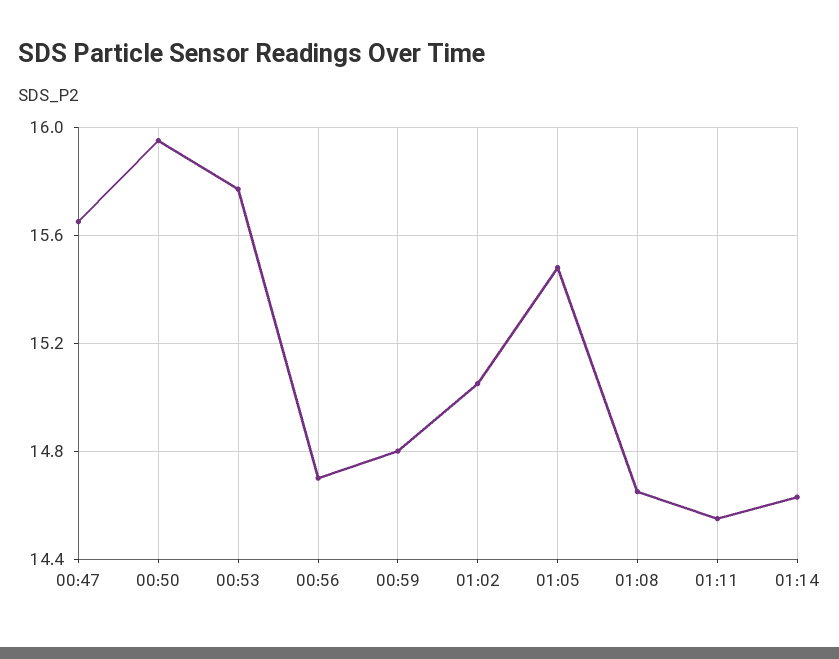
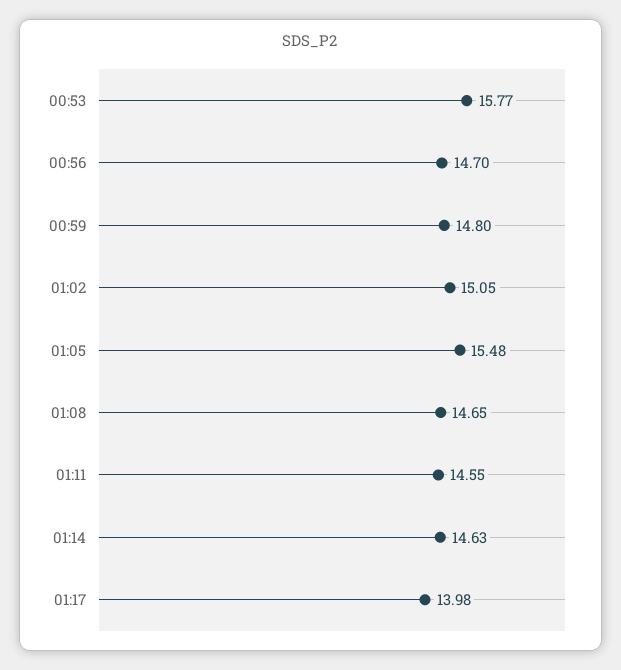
00:47: 15.65 -> none
00:50: 15.95 -> none
01:17: none -> 13.98

